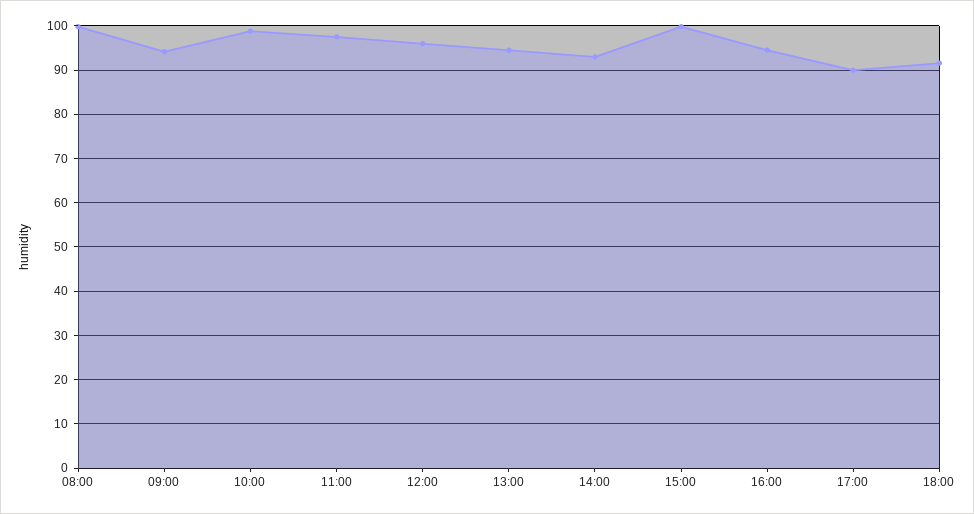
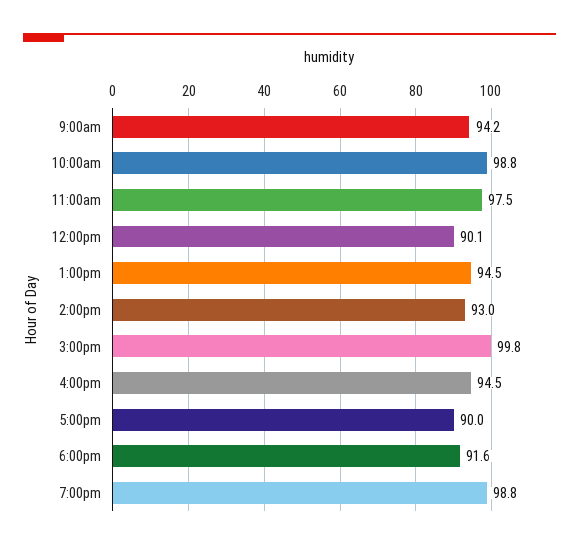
08:00: 100 -> none
12:00: 96 -> 90.1
7:00pm: none -> 98.8

